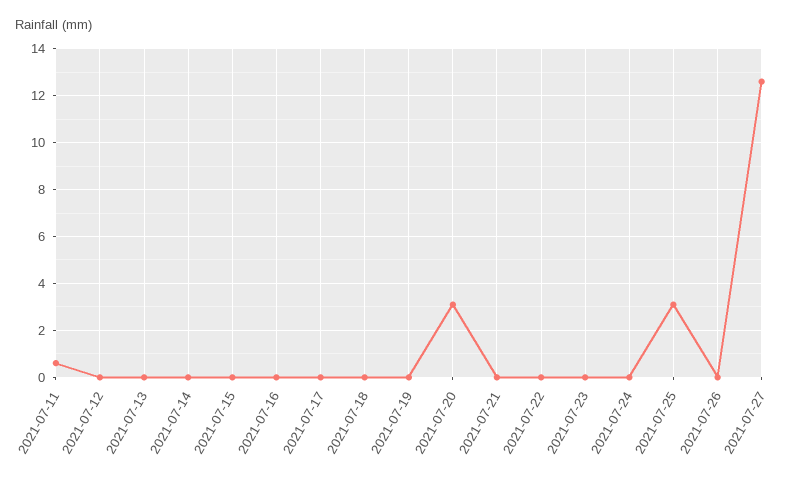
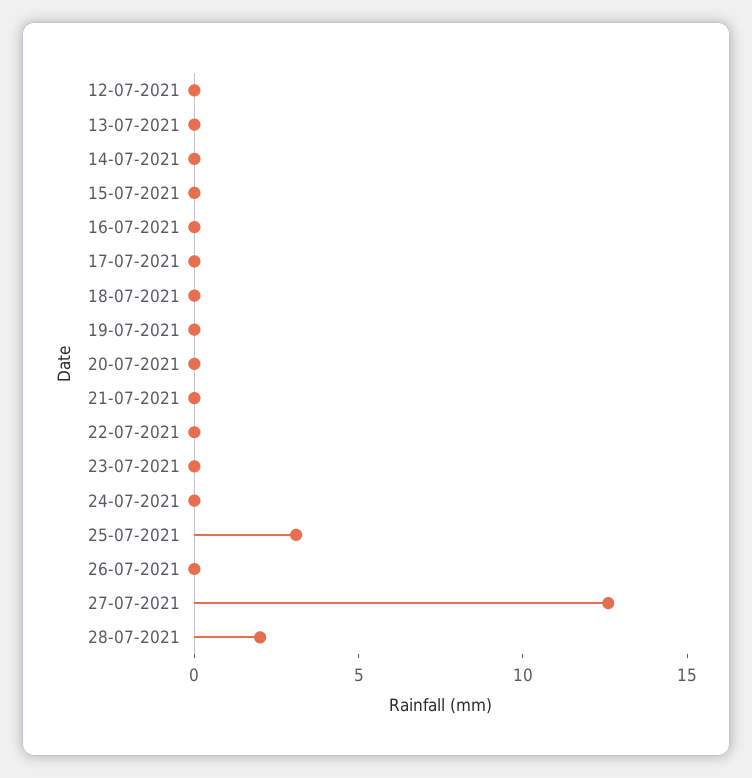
2021-07-11: 0.5 -> none
2021-07-20: 3 -> 0
28-07-2021: none -> 2

